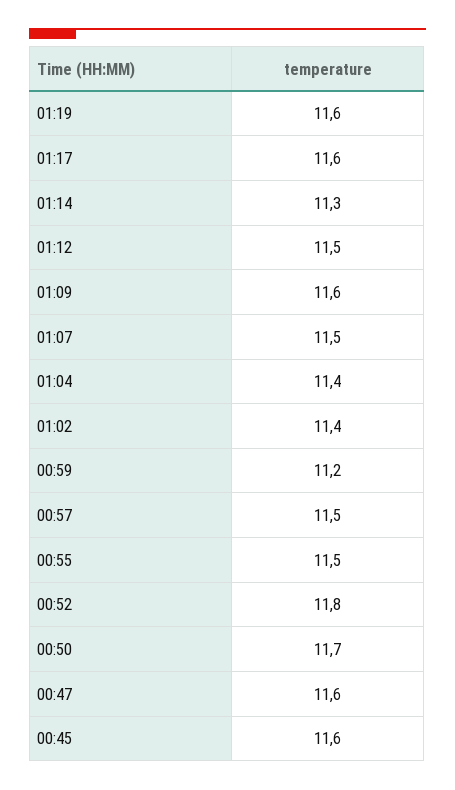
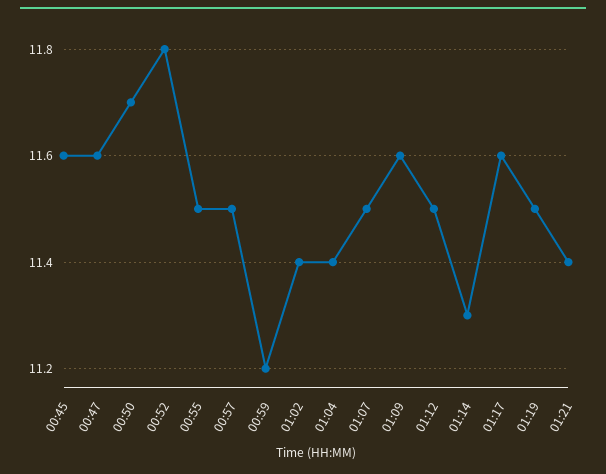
01:19: 11.6 -> 11.5
01:21: none -> 11.4

